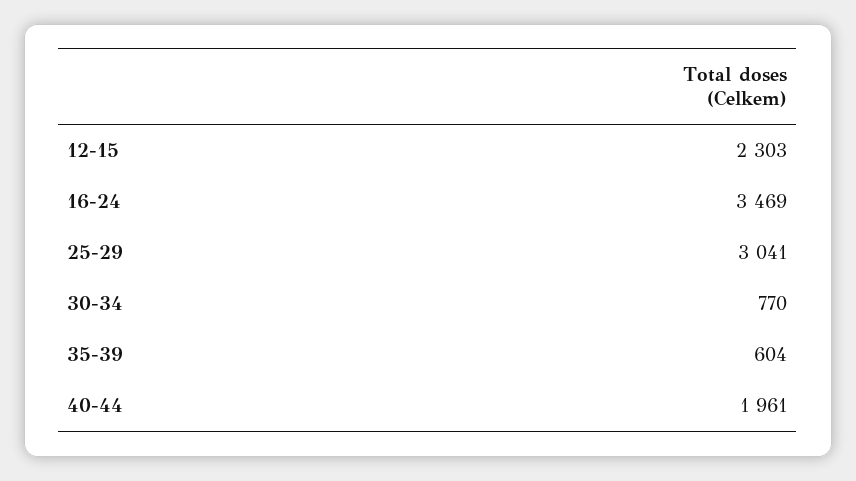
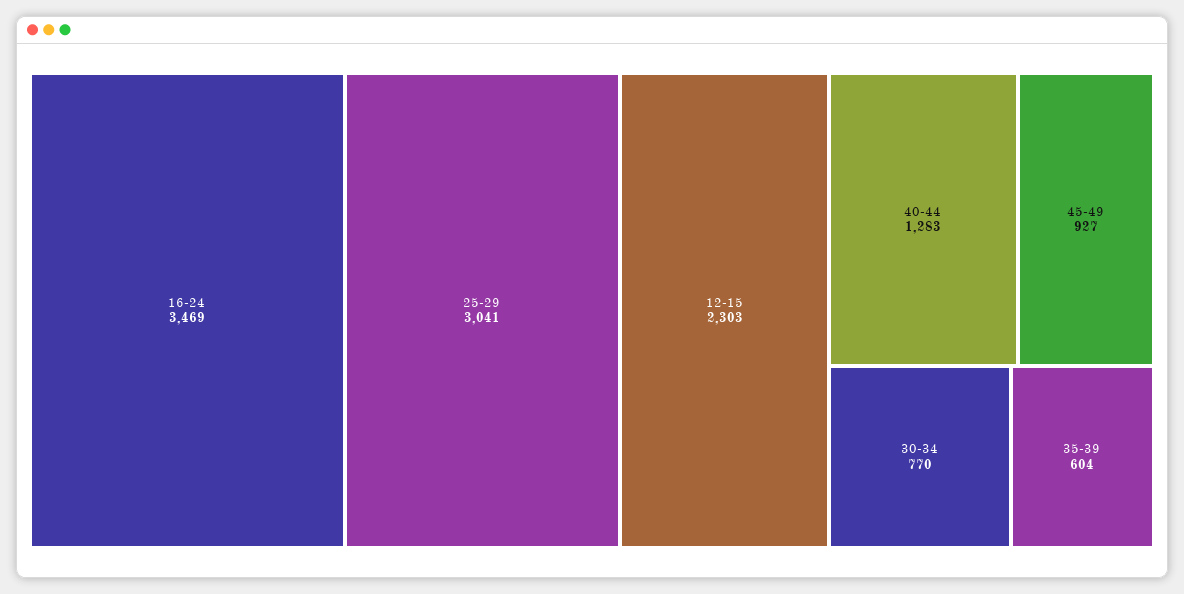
40-44: 1961 -> 1283
45-49: none -> 927

